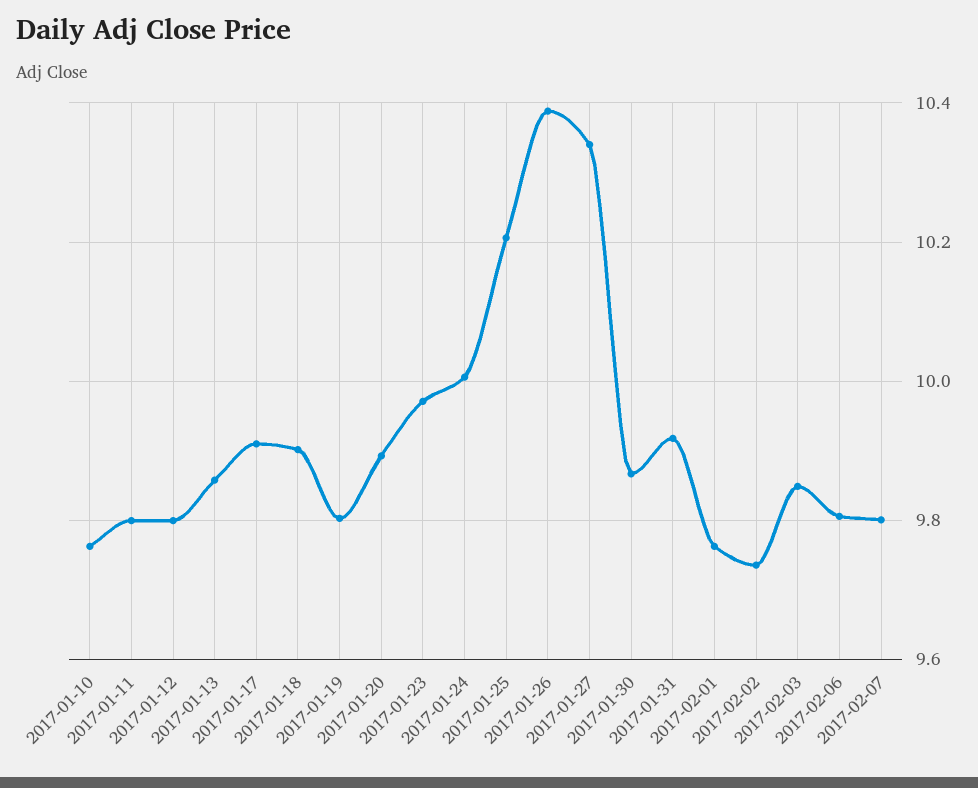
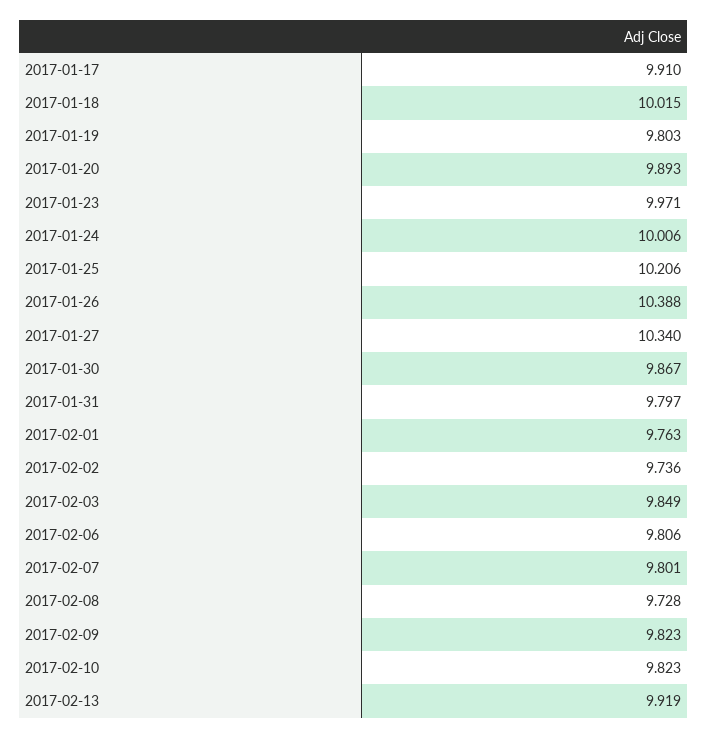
2017-01-10: 9.76 -> none
2017-01-11: 9.8 -> none
2017-01-12: 9.8 -> none
2017-01-13: 9.86 -> none
2017-01-18: 9.9 -> 10.015
2017-01-31: 9.92 -> 9.797
2017-02-08: none -> 9.728
2017-02-09: none -> 9.823
2017-02-10: none -> 9.823
2017-02-13: none -> 9.919

